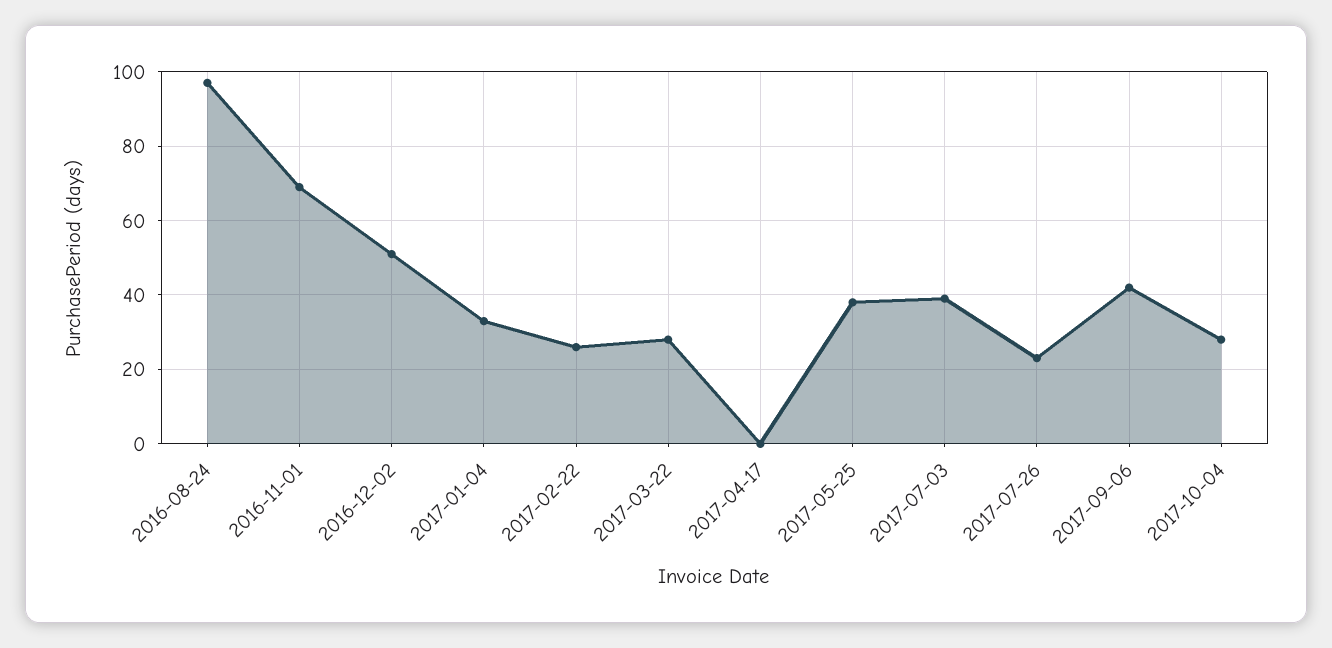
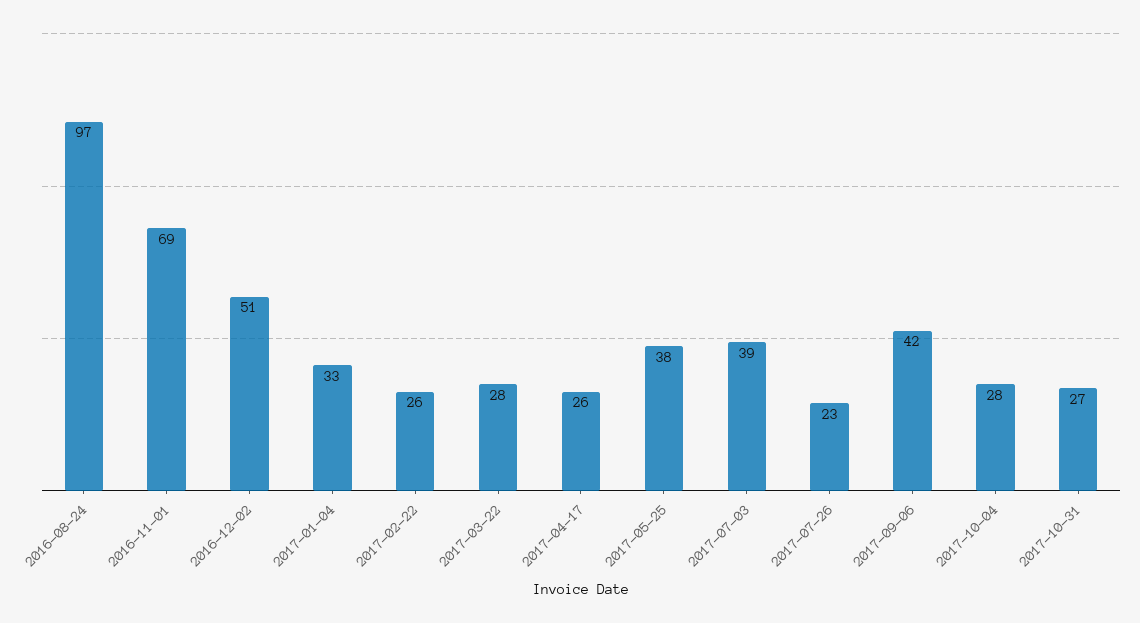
2017-04-17: 0 -> 26
2017-10-31: none -> 27

